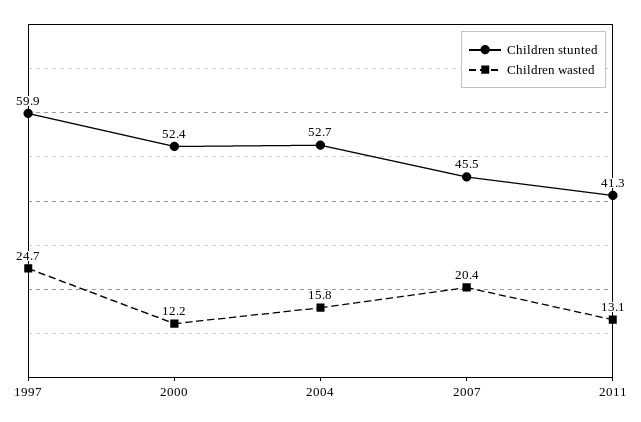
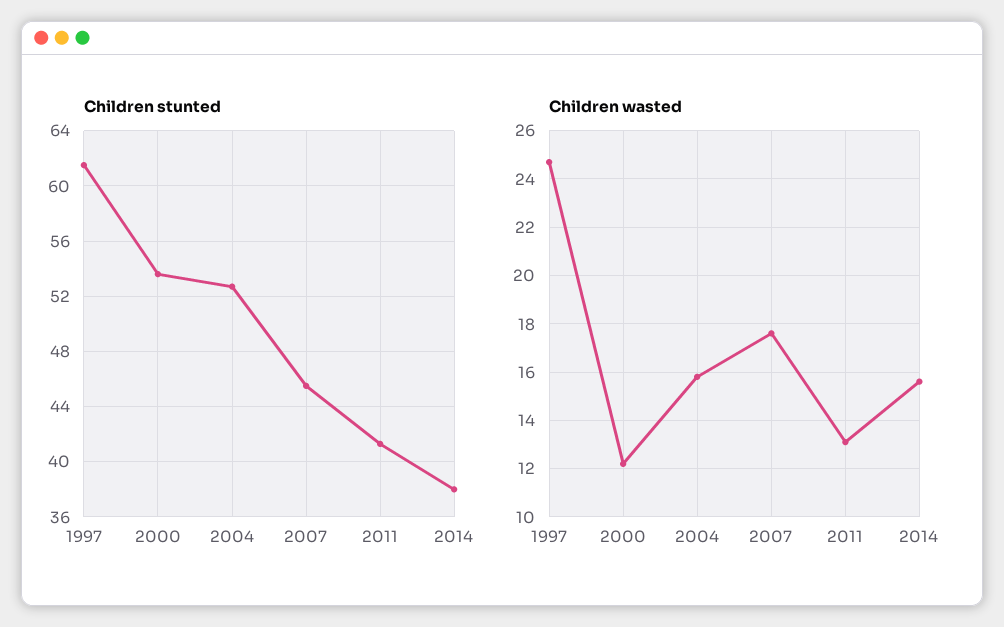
Children stunted, 1997: 59.9 -> 61.5
Children stunted, 2000: 52.4 -> 53.5
Children wasted, 2007: 20.4 -> 17.5
Children stunted, 2014: none -> 38
Children wasted, 2014: none -> 15.5

